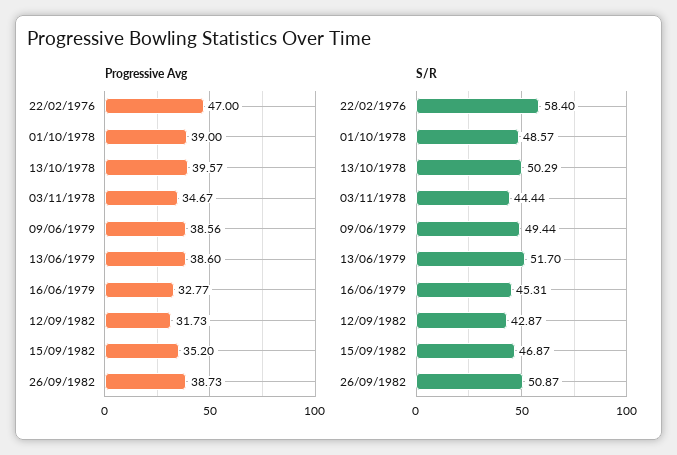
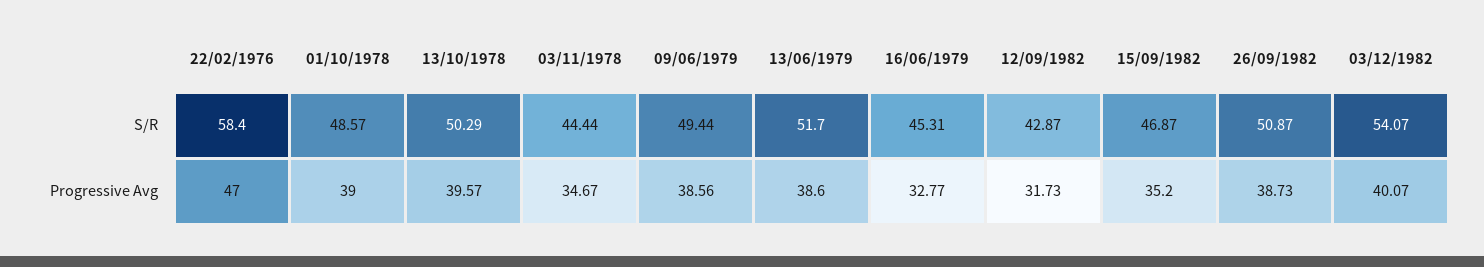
S/R, 03/12/1982: none -> 54.07
Progressive Avg, 03/12/1982: none -> 40.07

